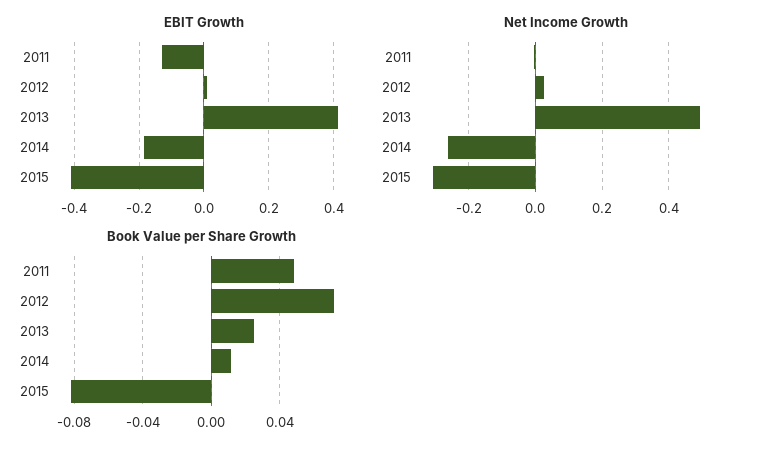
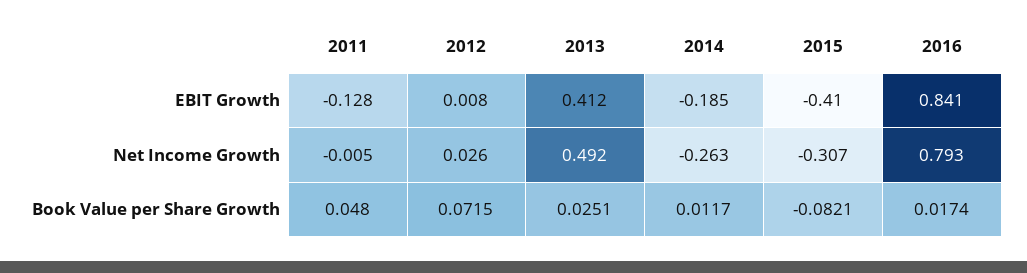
EBIT Growth, 2016: none -> 0.841
Net Income Growth, 2016: none -> 0.793
Book Value per Share Growth, 2016: none -> 0.0174

